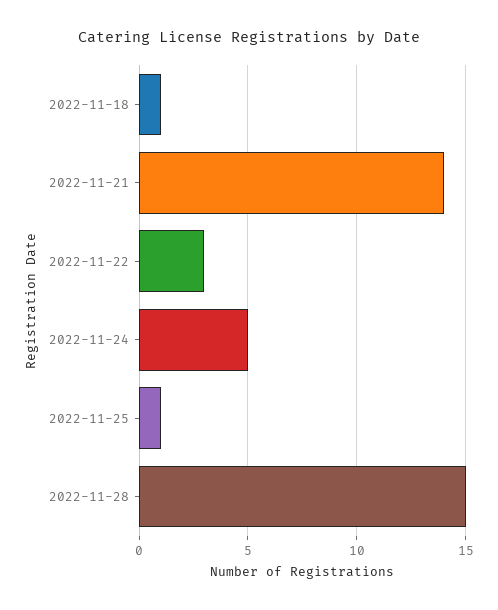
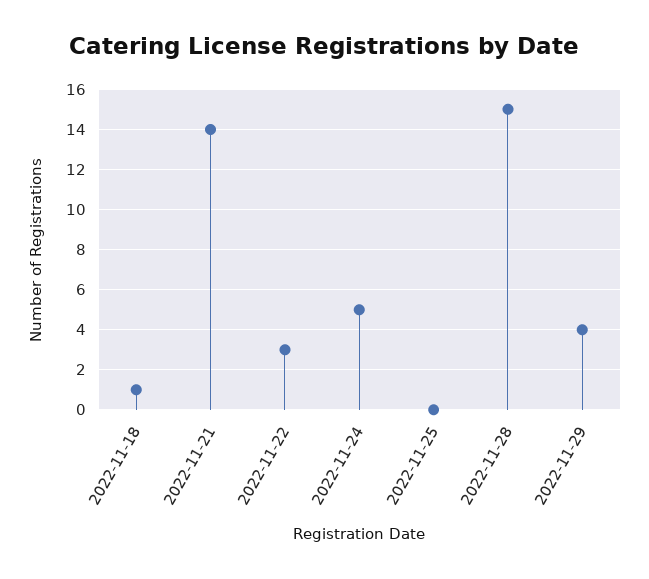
2022-11-25: 1 -> 0
2022-11-29: none -> 4

